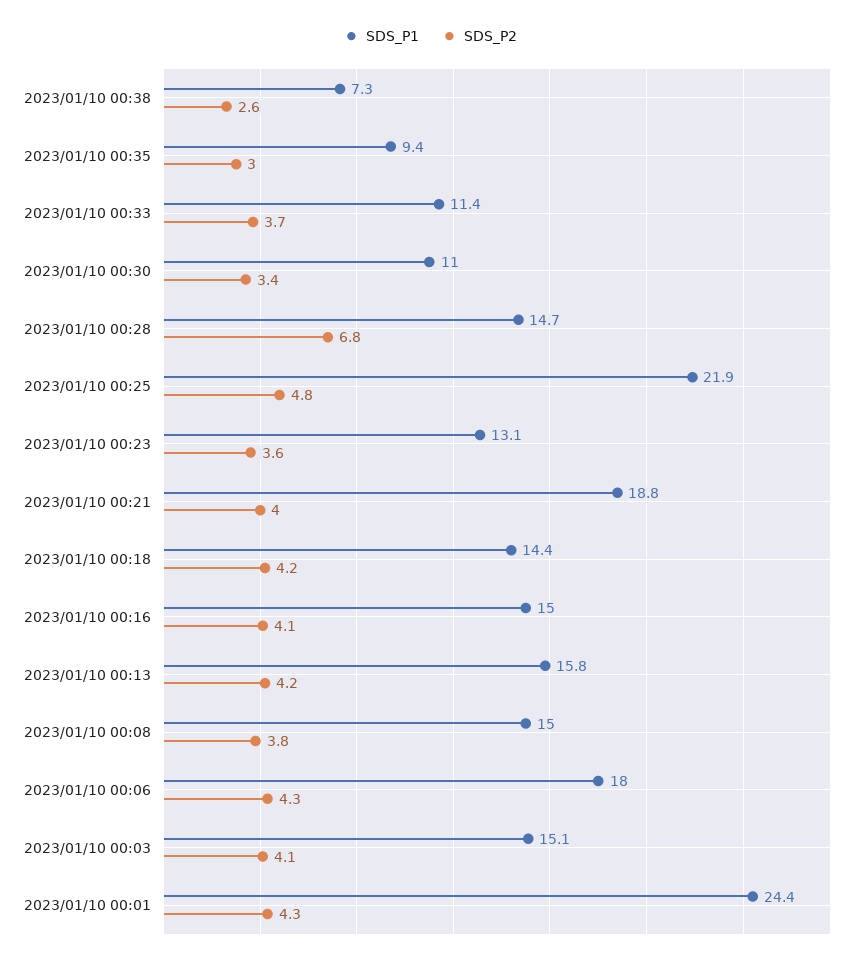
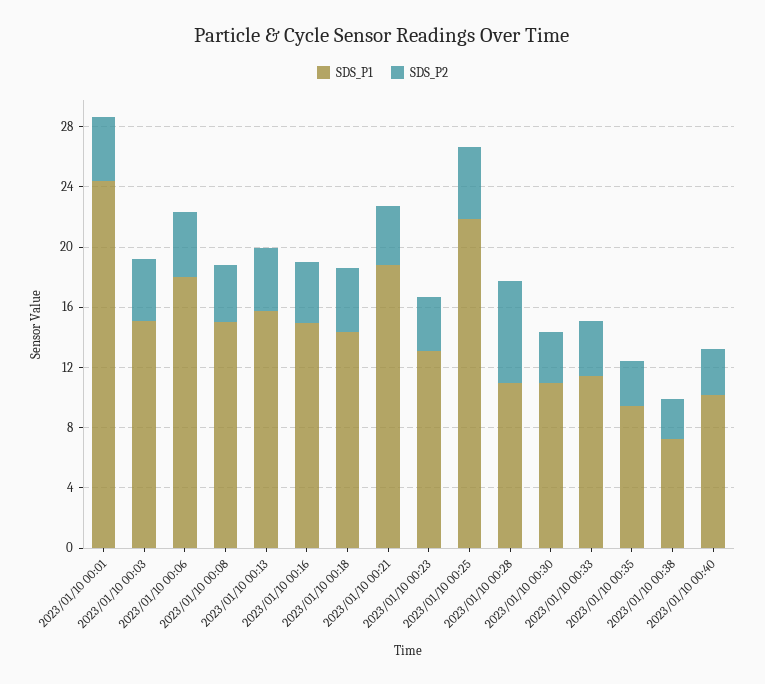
SDS_P1, 2023/01/10 00:28: 14.7 -> 11
SDS_P1, 2023/01/10 00:40: none -> 10
SDS_P2, 2023/01/10 00:40: none -> 3

